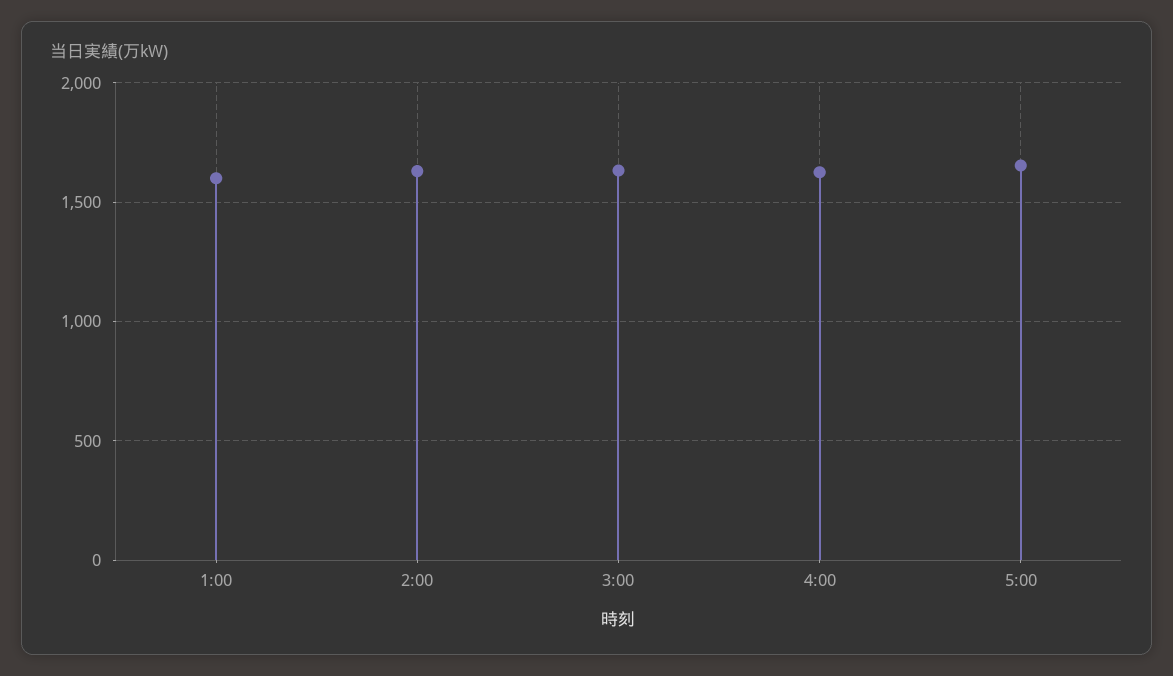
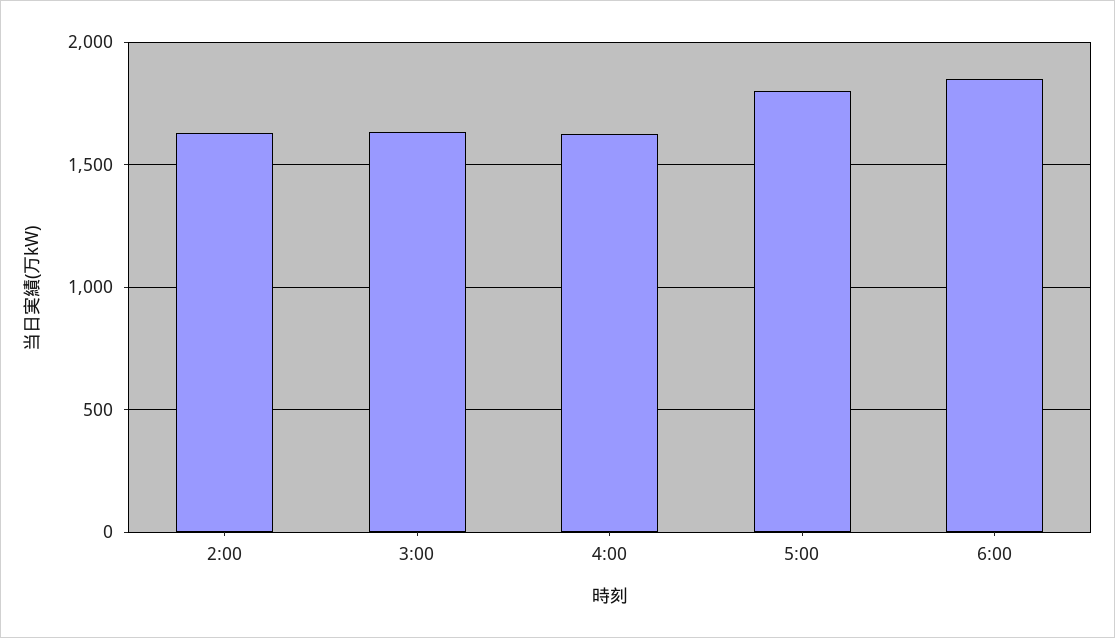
1:00: 1600 -> none
5:00: 1650 -> 1800
6:00: none -> 1850

